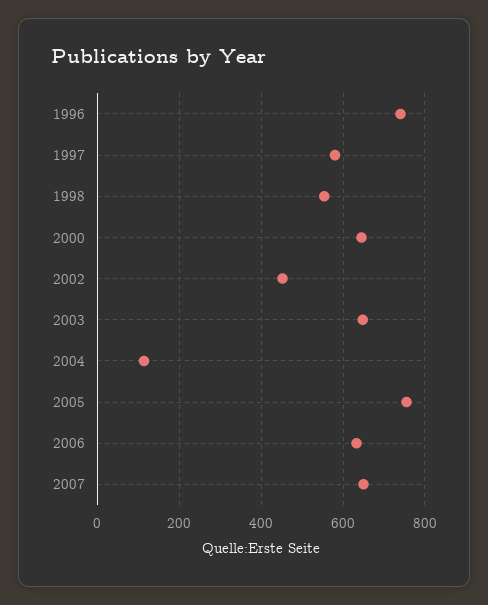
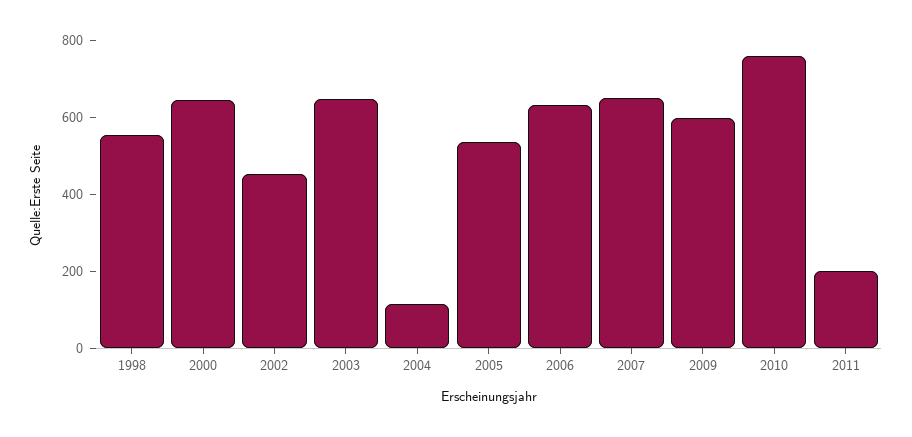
1996: 740 -> none
1997: 580 -> none
2005: 760 -> 550
2009: none -> 600
2010: none -> 750
2011: none -> 200

